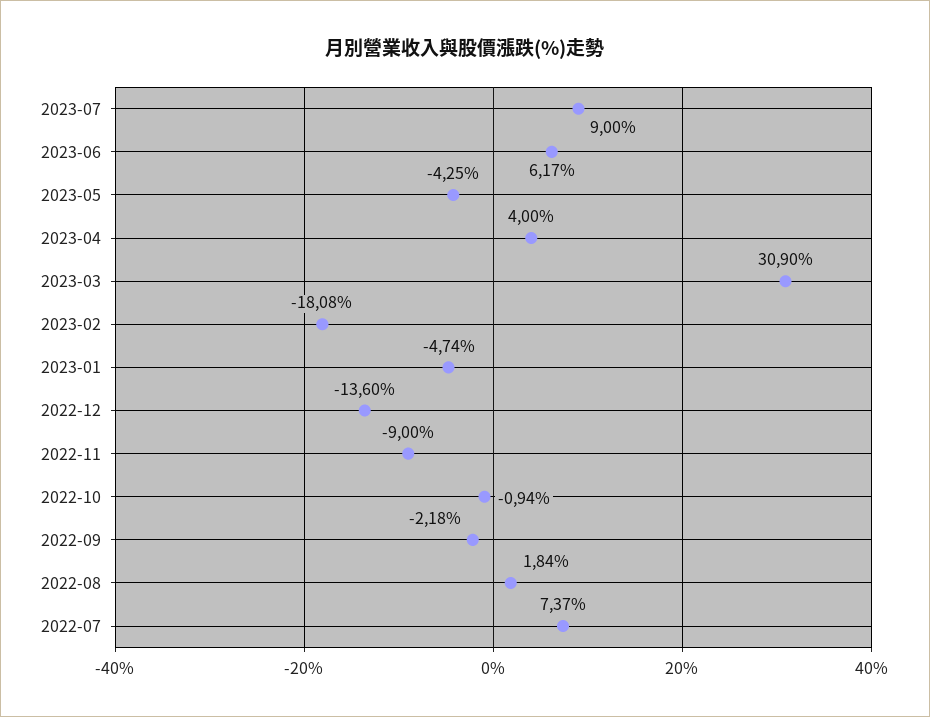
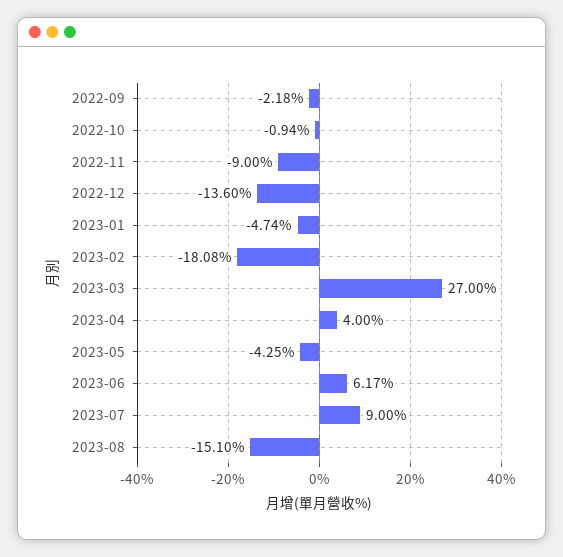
2023-03: 30.9 -> 27
2022-08: 1.84 -> none
2022-07: 7.37 -> none
2023-08: none -> -15.1

